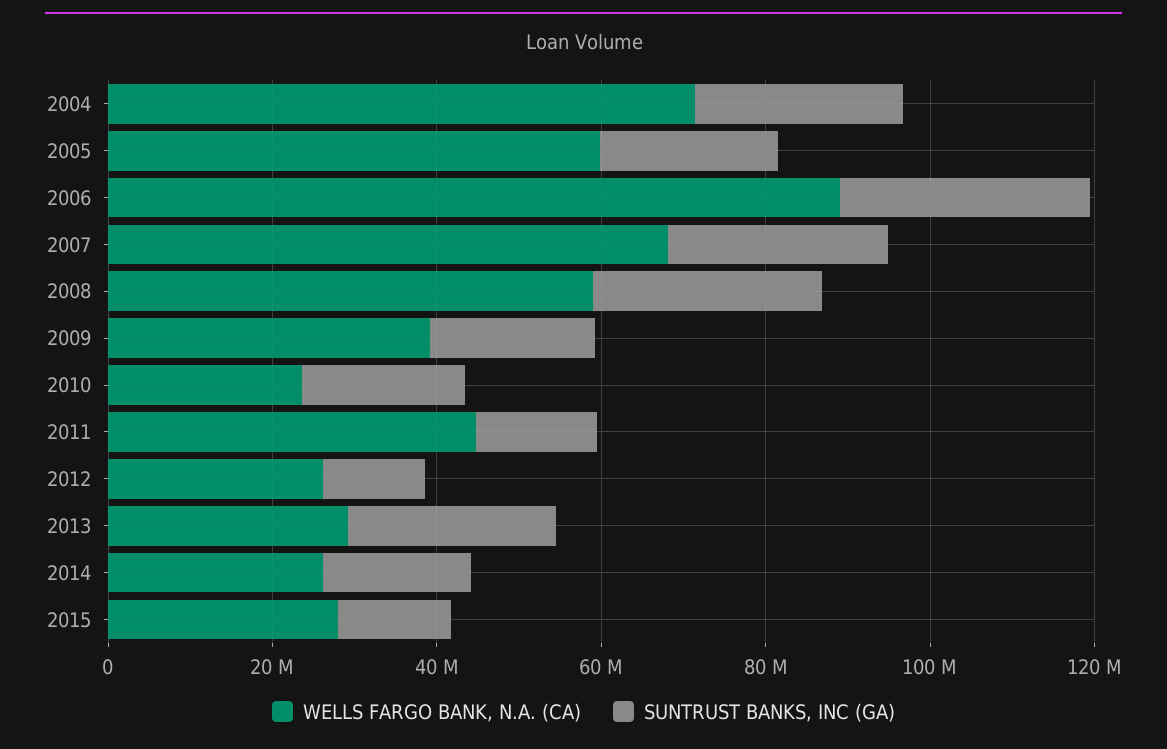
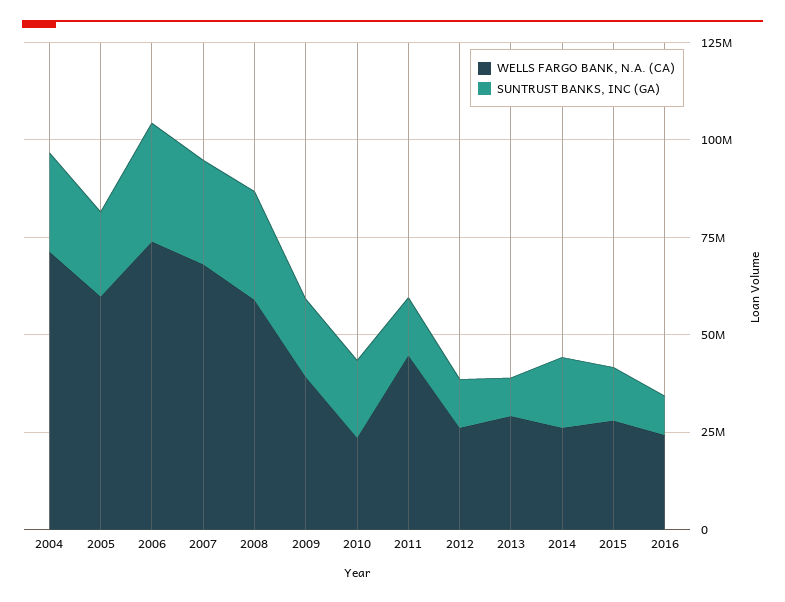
WELLS FARGO BANK, N.A. (CA), 2006: 90000000 -> 75000000
SUNTRUST BANKS, INC (GA), 2013: 25000000 -> 10000000
WELLS FARGO BANK, N.A. (CA), 2016: none -> 25000000
SUNTRUST BANKS, INC (GA), 2016: none -> 10000000

